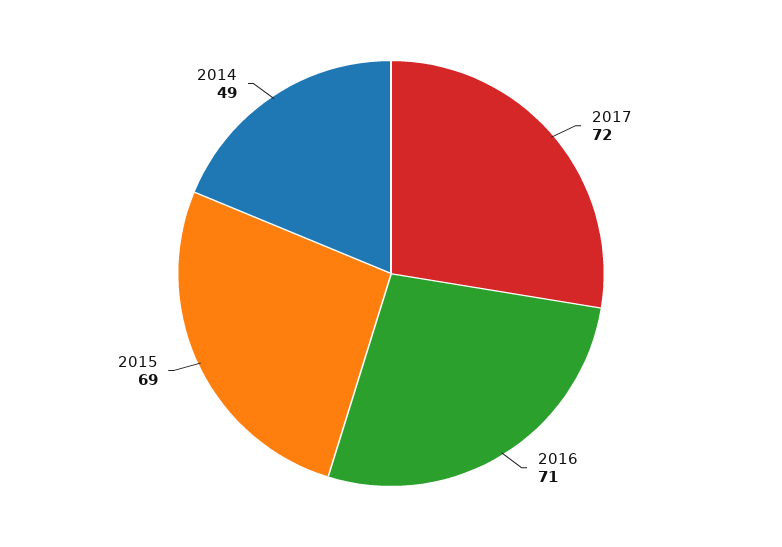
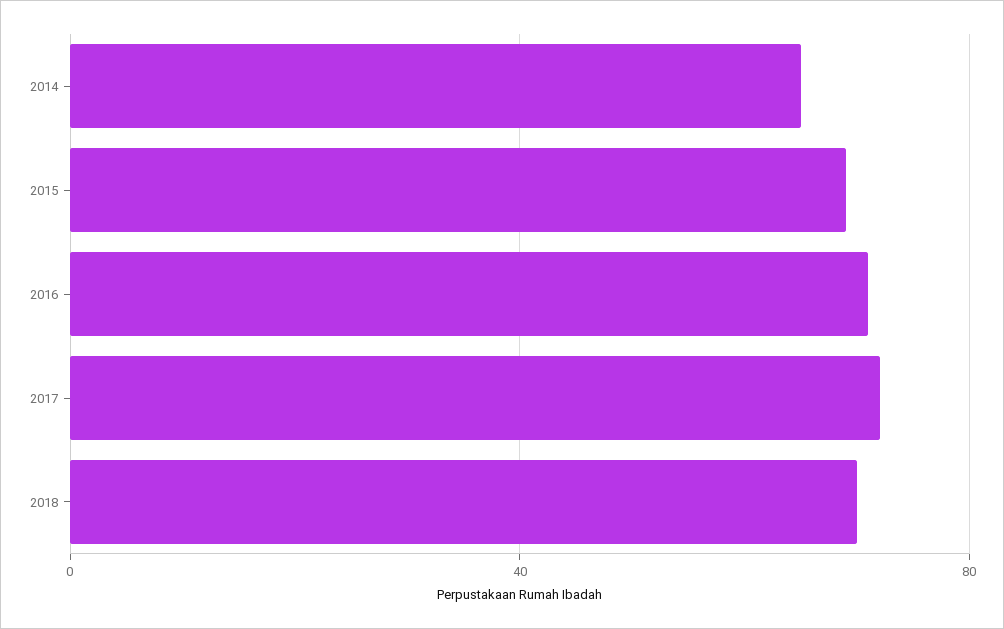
2014: 49 -> 65
2018: none -> 70

